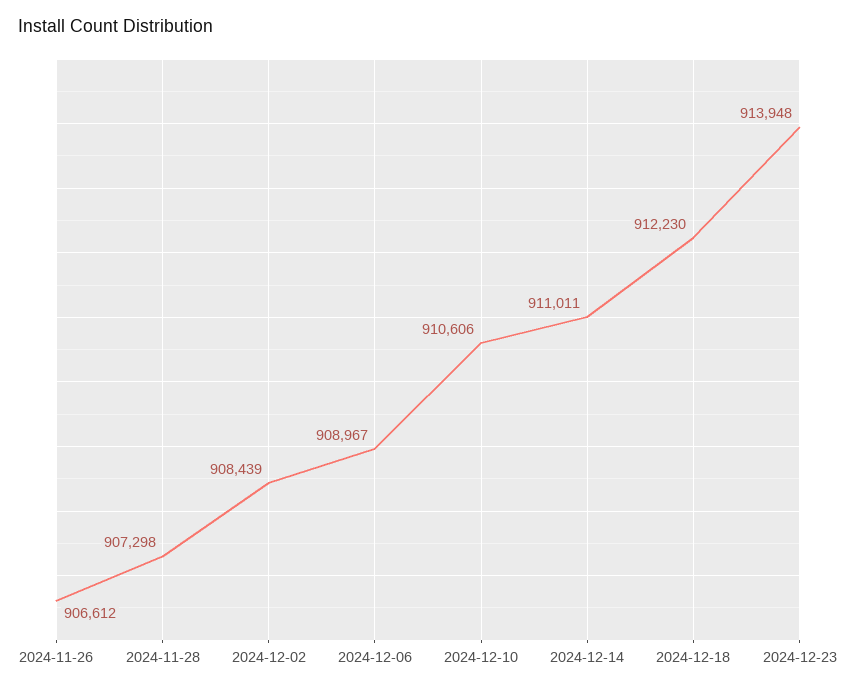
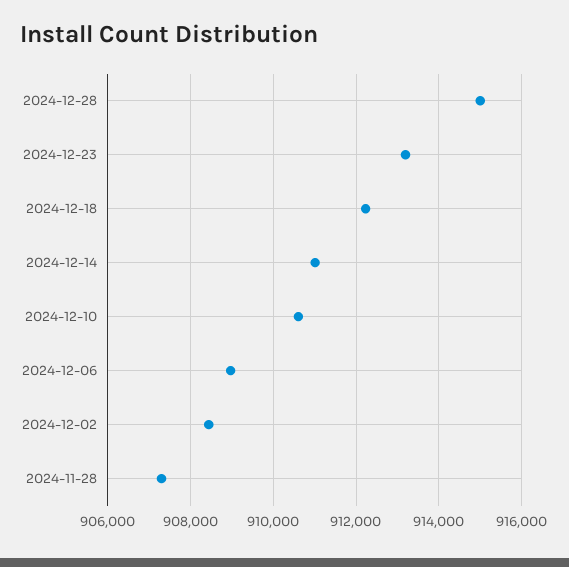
2024-11-26: 906612 -> none
2024-12-23: 913948 -> 913200
2024-12-28: none -> 915000

